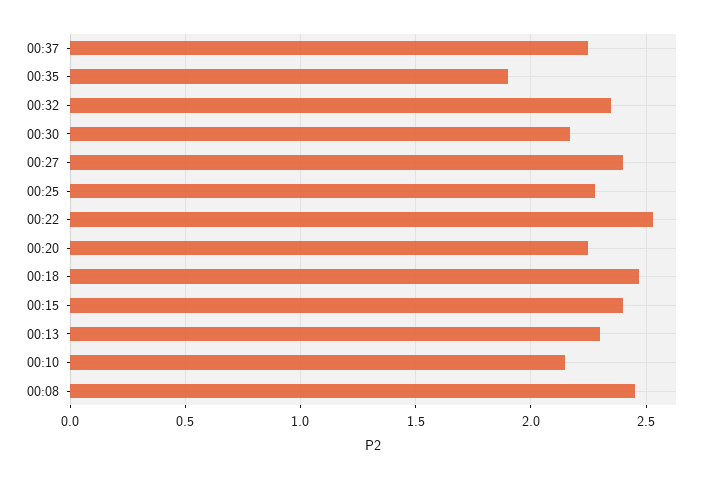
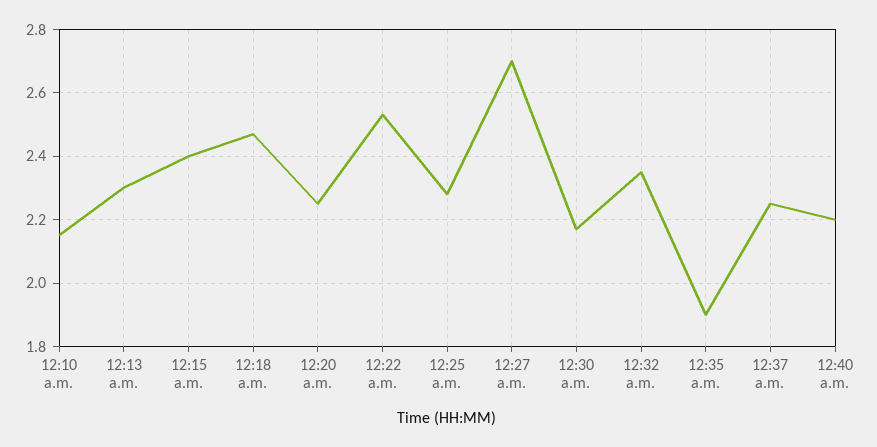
00:27: 2.4 -> 2.7
00:08: 2.45 -> none
12:40 a.m.: none -> 2.2

